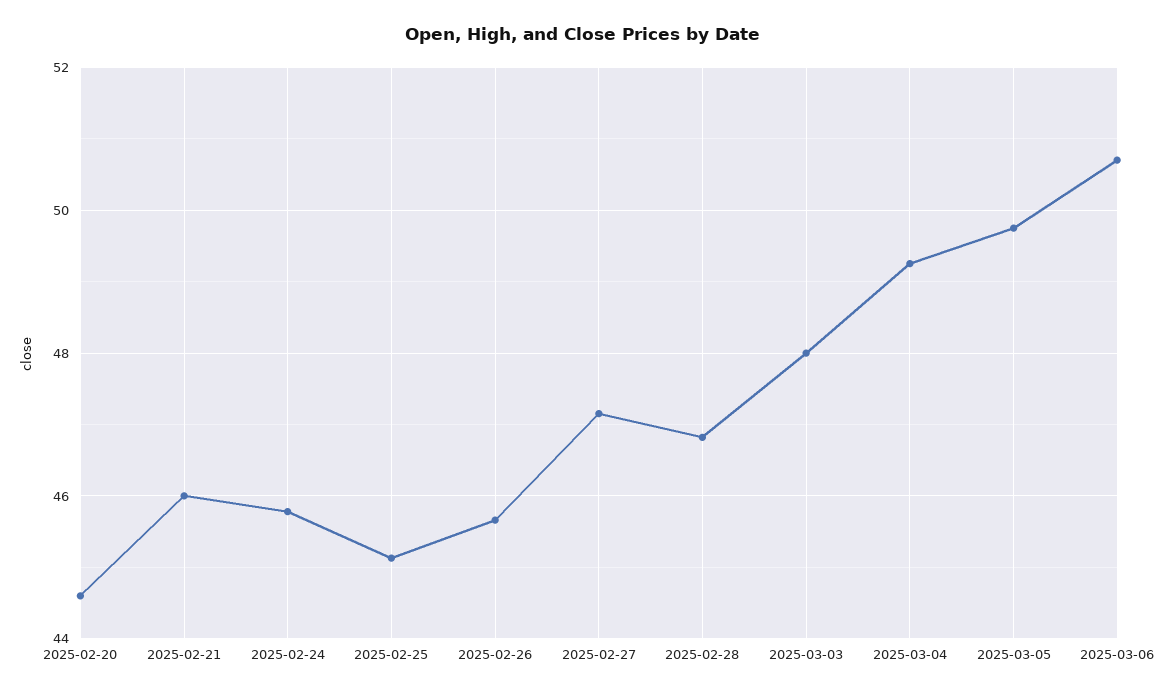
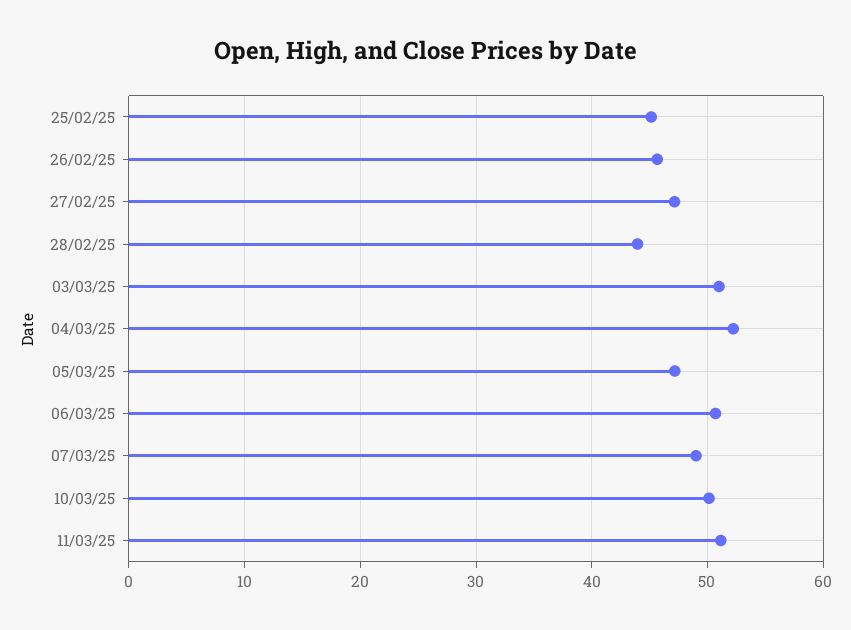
2025-02-20: 44.6 -> none
2025-02-21: 46 -> none
2025-02-24: 45.8 -> none
2025-02-28: 46.8 -> 44
2025-03-03: 48 -> 51
2025-03-04: 49.2 -> 52
2025-03-05: 49.8 -> 47
07/03/25: none -> 49
10/03/25: none -> 50
11/03/25: none -> 51

